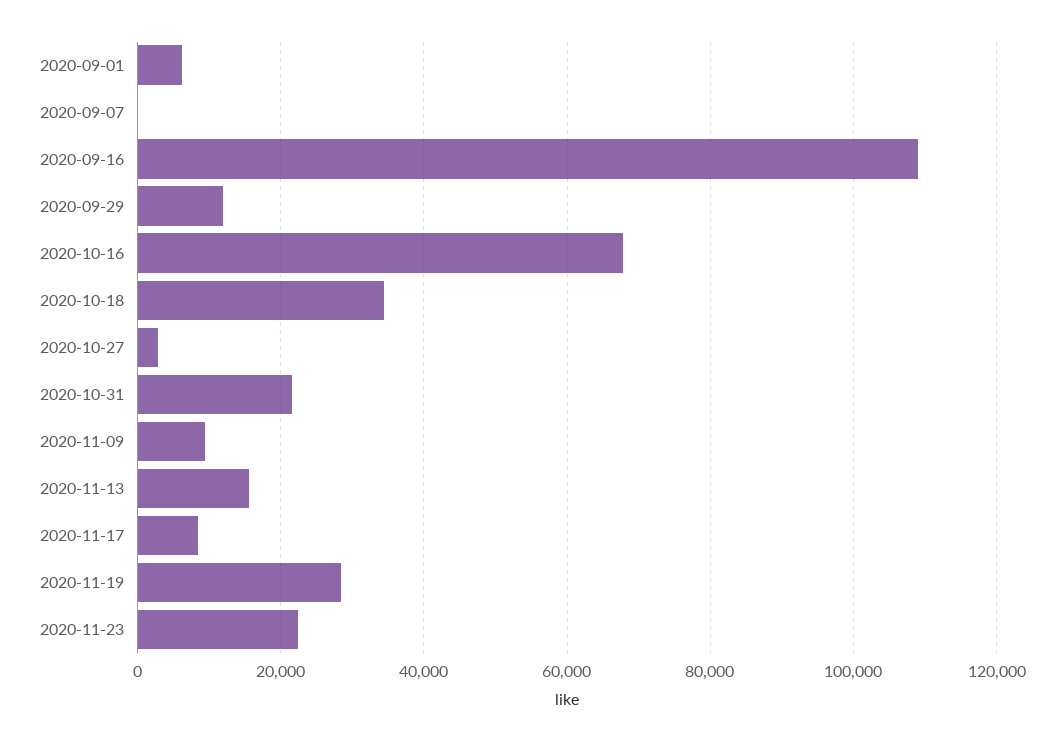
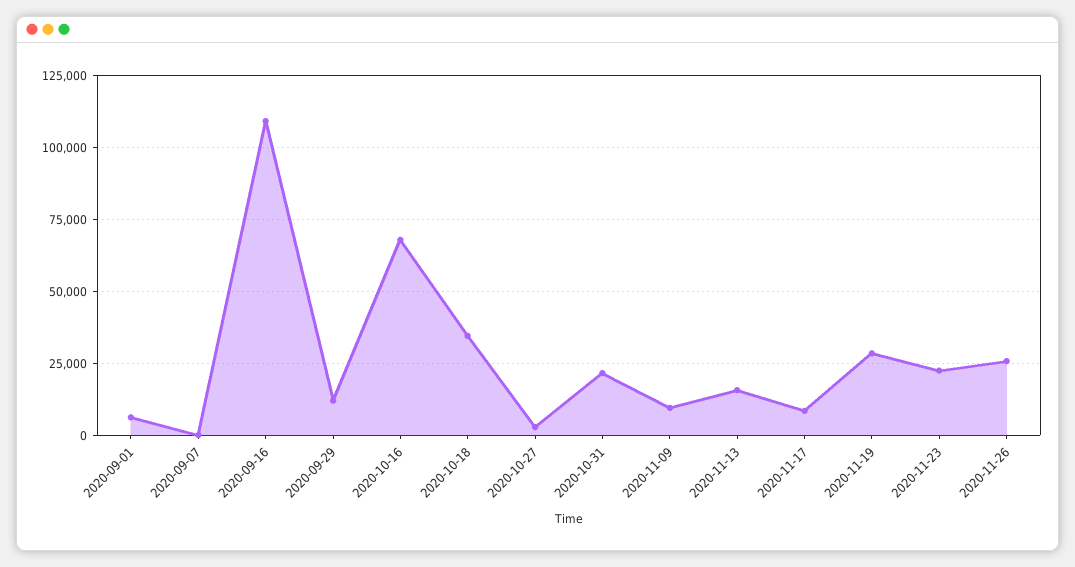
2020-11-26: none -> 25000

